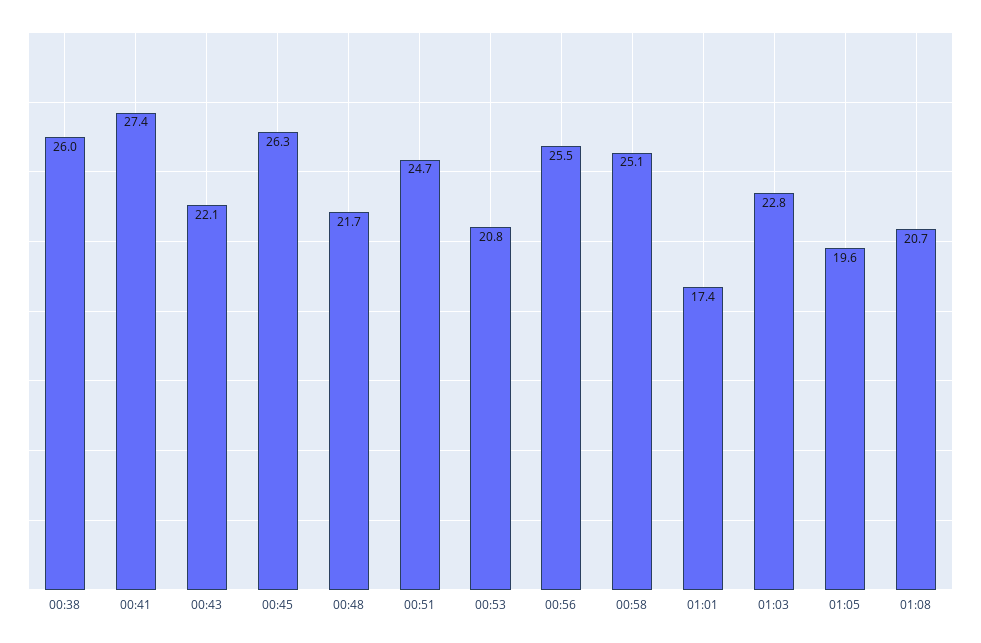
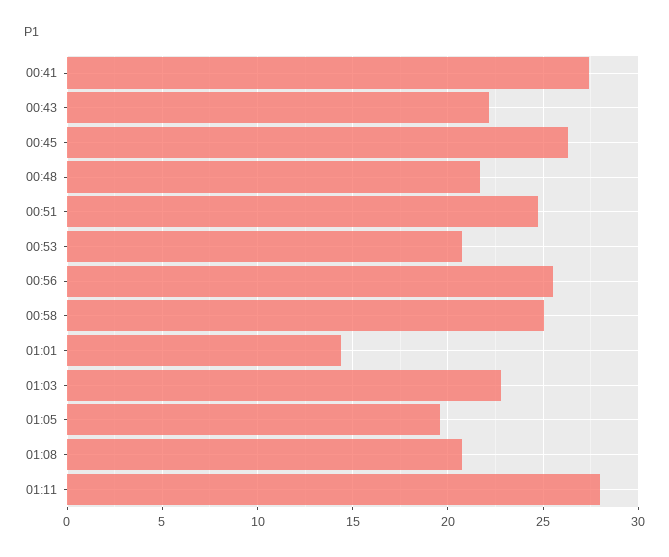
00:38: 26 -> none
01:01: 17.4 -> 14.5
01:11: none -> 28

